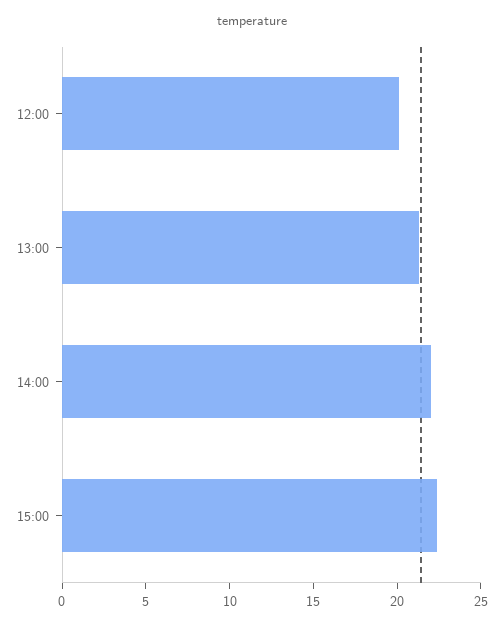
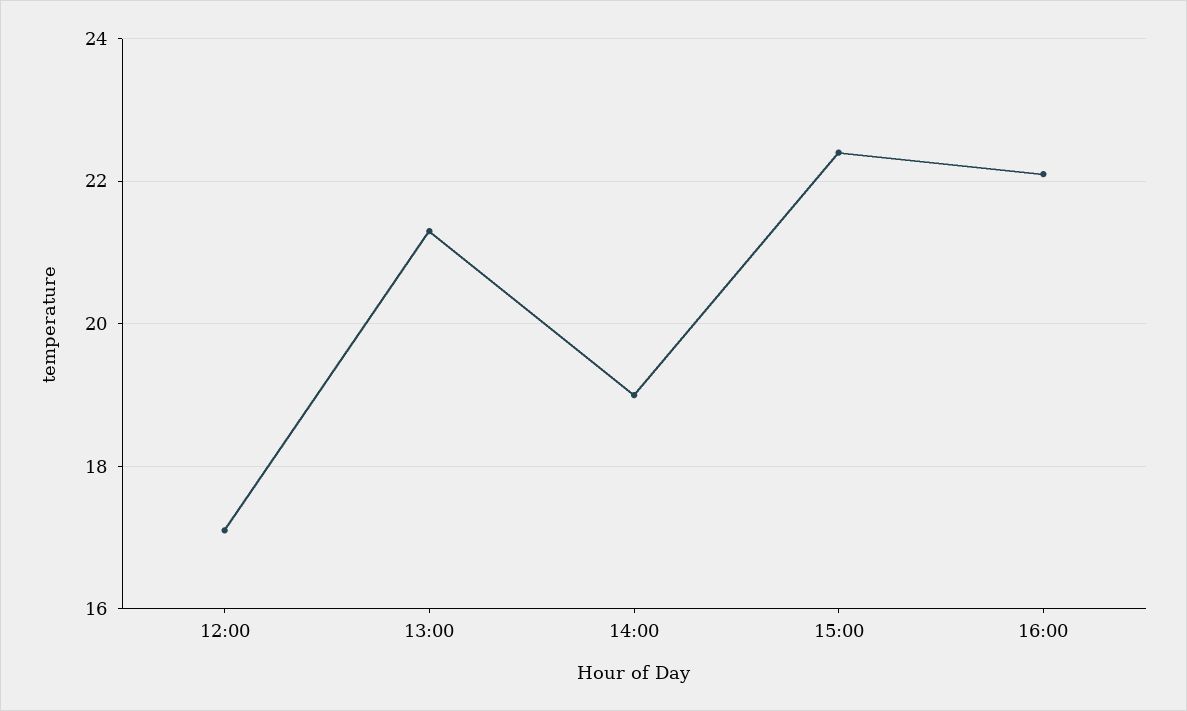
12:00: 20 -> 17
14:00: 22 -> 19
16:00: none -> 22

